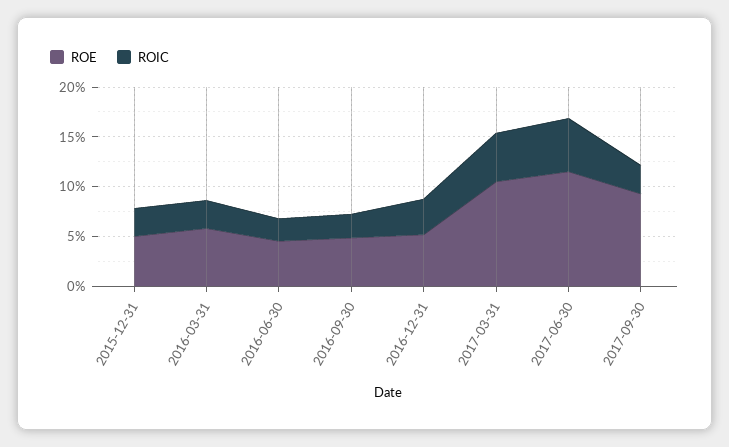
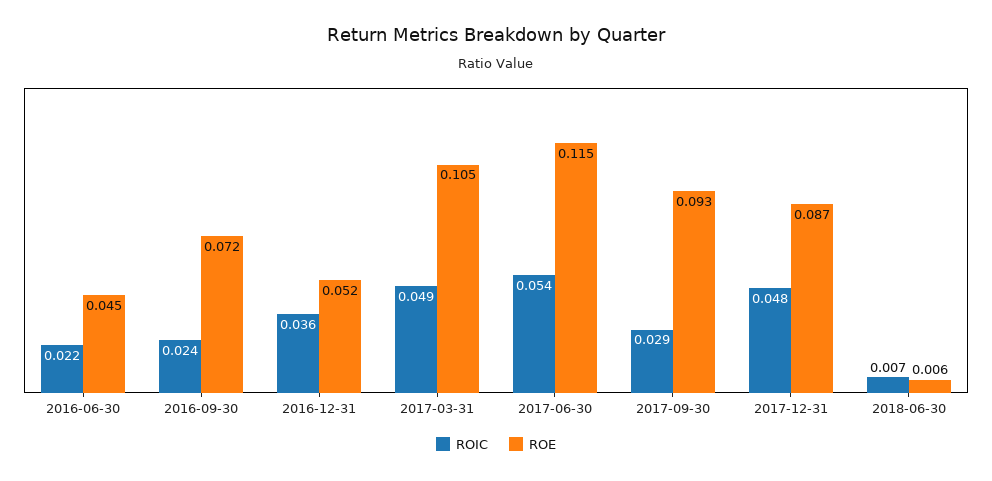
ROE, 2015-12-31: 0.05 -> none
ROIC, 2015-12-31: 0.03 -> none
ROE, 2016-03-31: 0.06 -> none
ROIC, 2016-03-31: 0.03 -> none
ROE, 2016-09-30: 0.05 -> 0.072
ROIC, 2017-12-31: none -> 0.048
ROE, 2017-12-31: none -> 0.087
ROIC, 2018-06-30: none -> 0.007
ROE, 2018-06-30: none -> 0.006

